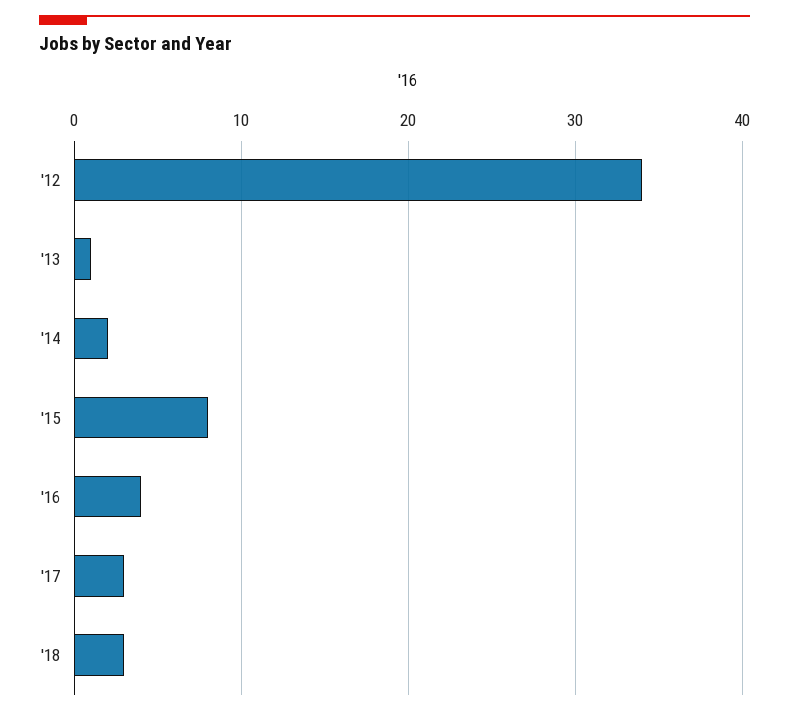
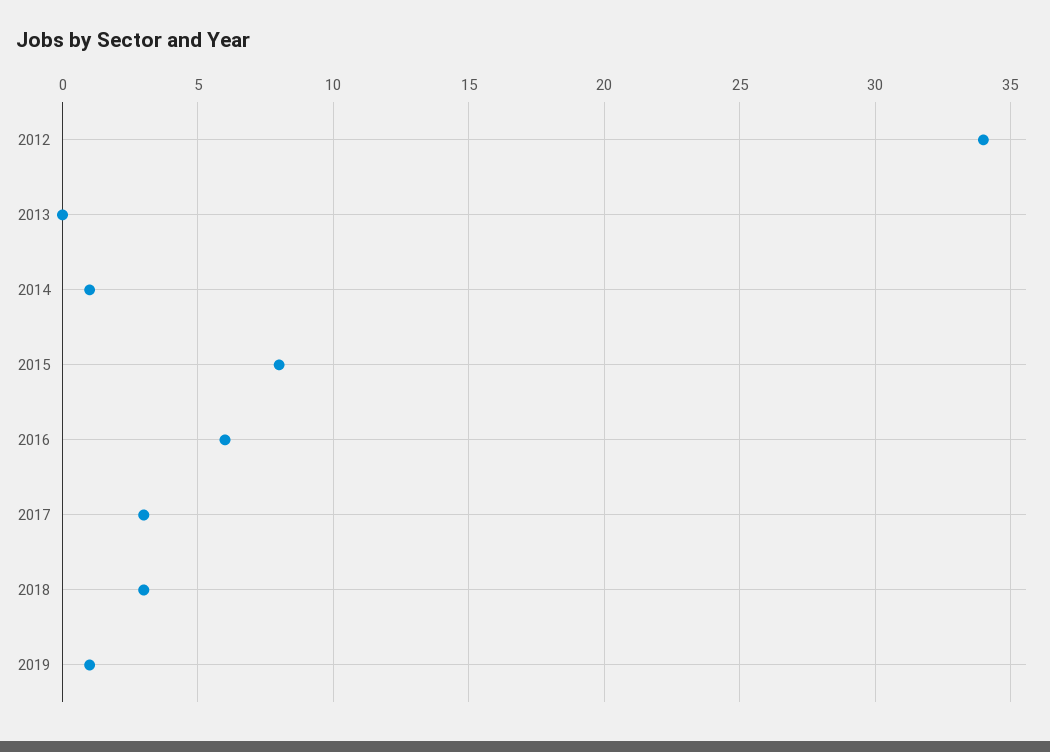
'13: 1 -> 0
'14: 2 -> 1
'16: 4 -> 6
2019: none -> 1

